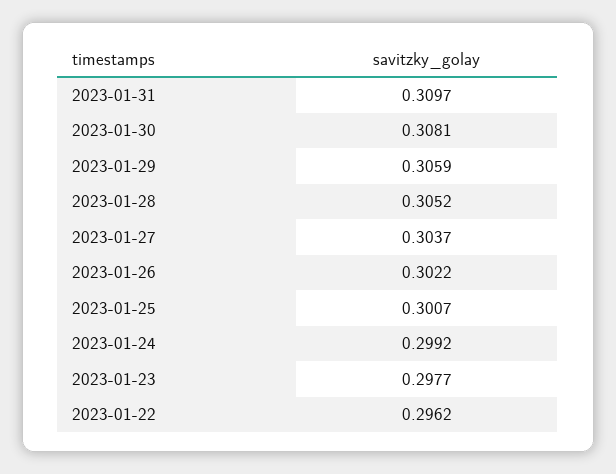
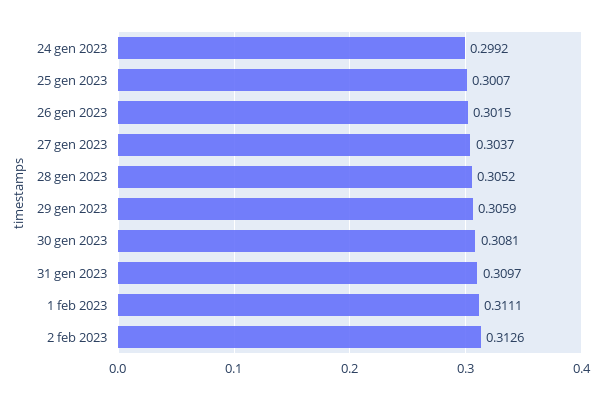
2023-01-26: 0.3022 -> 0.3015
2023-01-23: 0.2977 -> none
2023-01-22: 0.2962 -> none
1 feb 2023: none -> 0.3111
2 feb 2023: none -> 0.3126

